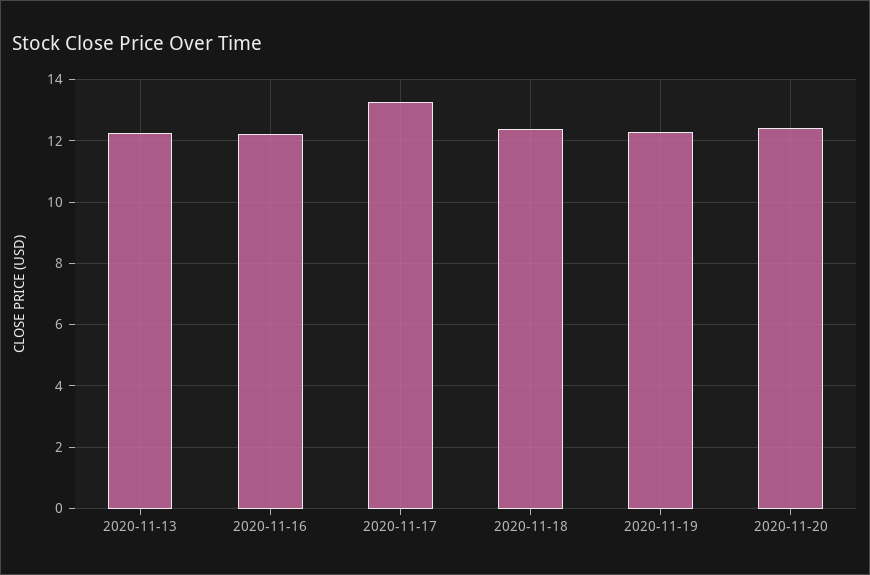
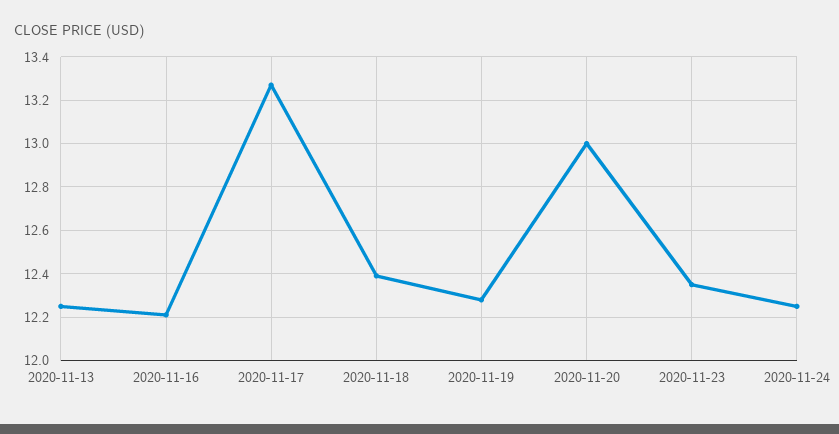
2020-11-20: 12.4 -> 13
2020-11-23: none -> 12.35
2020-11-24: none -> 12.25

